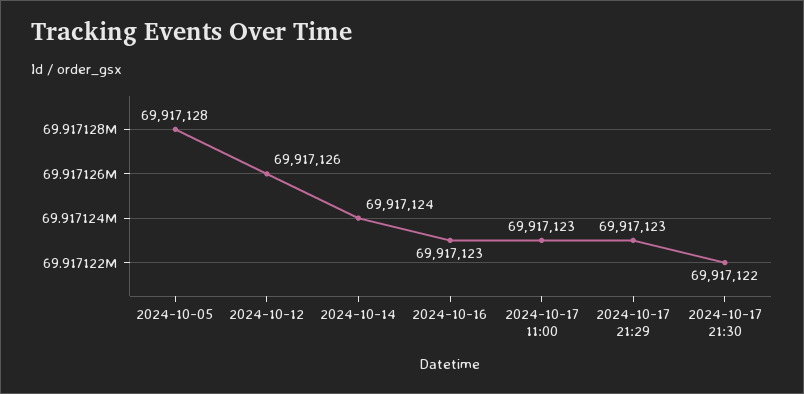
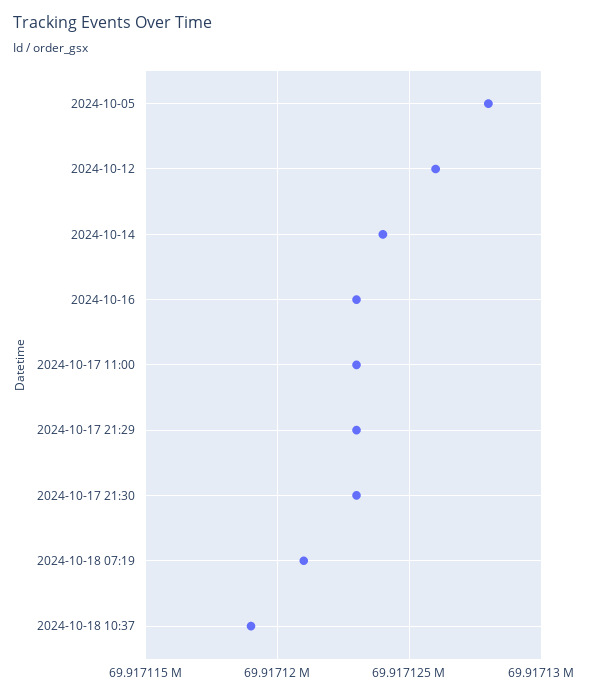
2024-10-17 21:30: 69917122 -> 69917123
2024-10-18 07:19: none -> 69917121
2024-10-18 10:37: none -> 69917119

